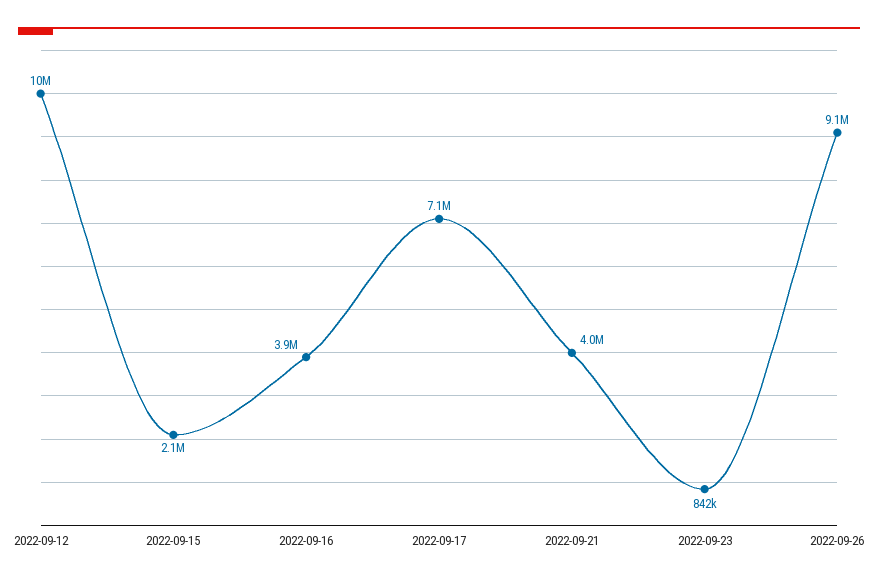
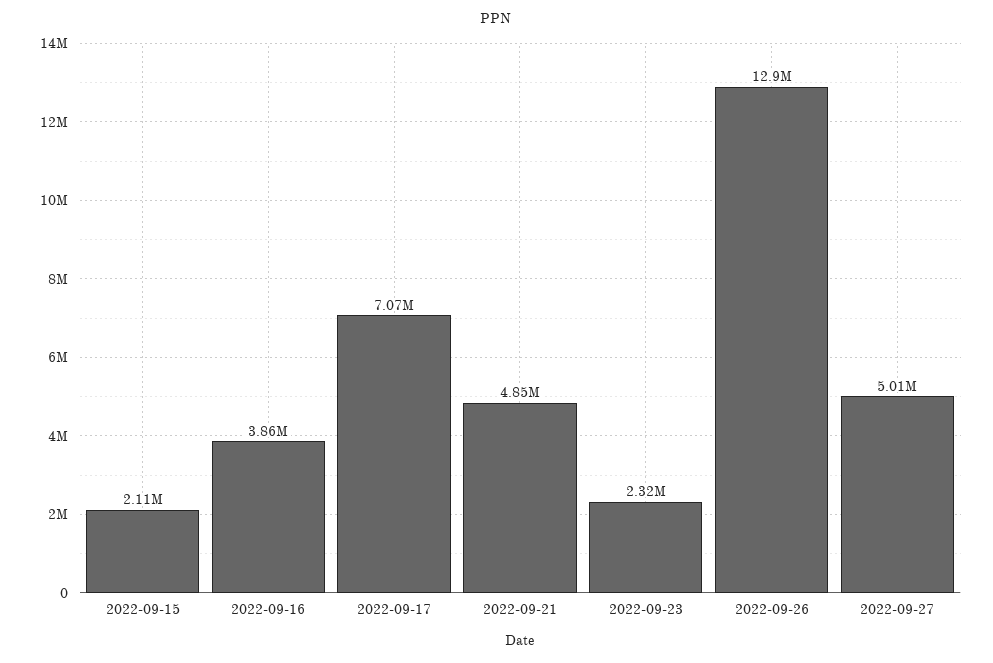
2022-09-12: 10000000 -> none
2022-09-21: 4000000 -> 4850000
2022-09-23: 842000 -> 2320000
2022-09-26: 9100000 -> 12900000
2022-09-27: none -> 5010000

